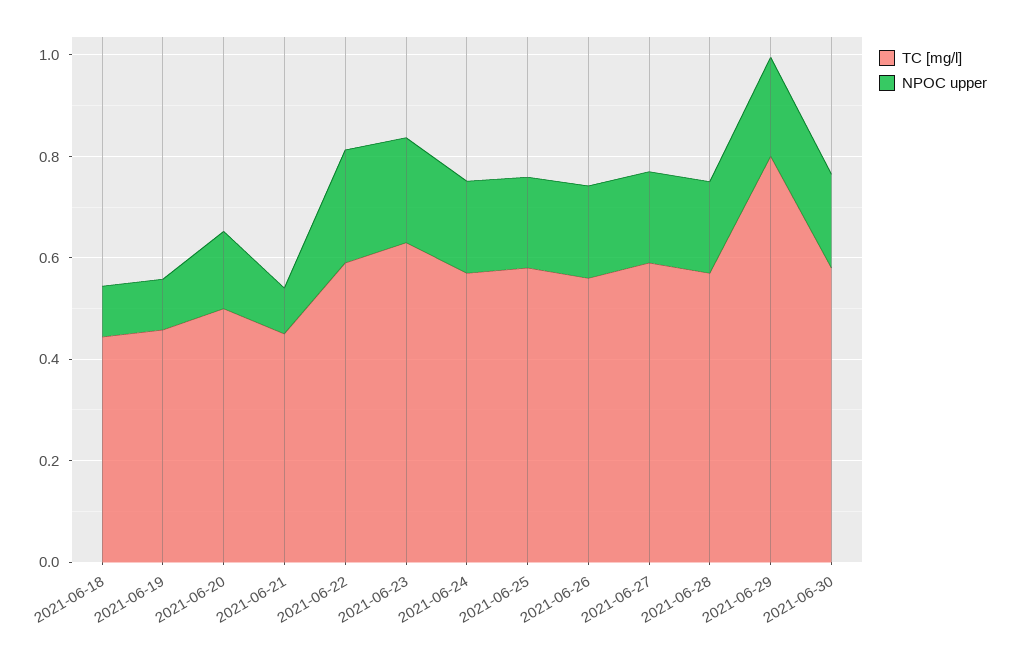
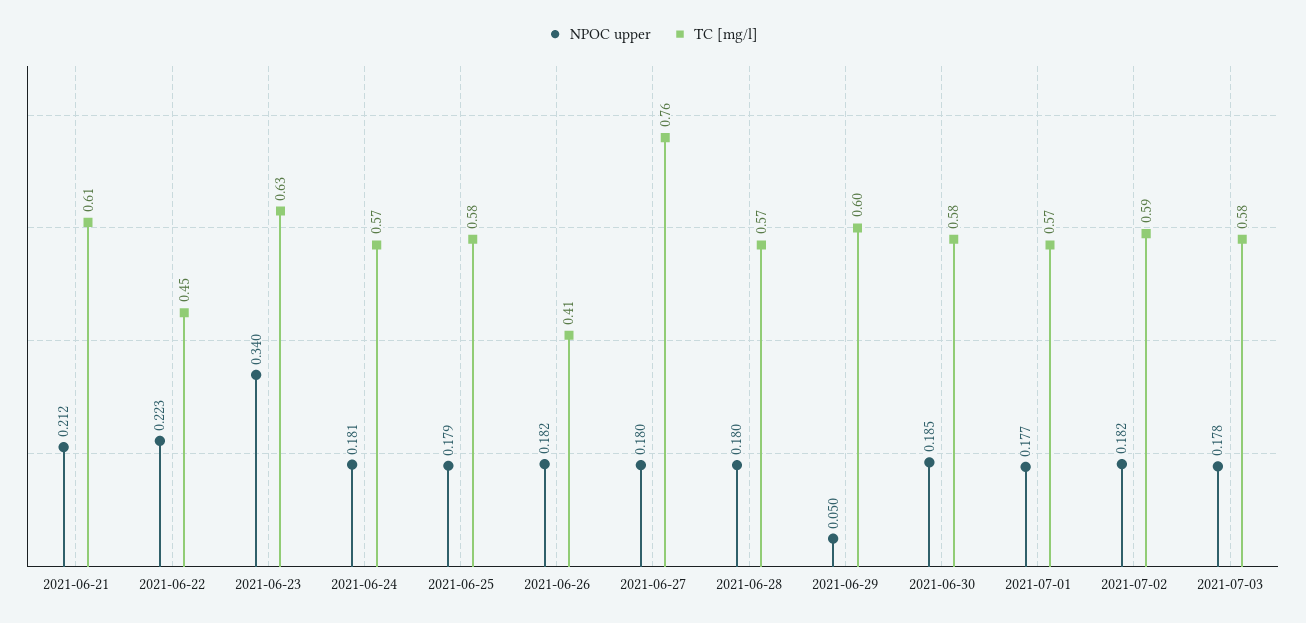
TC [mg/l], 2021-06-18: 0.45 -> none
NPOC upper, 2021-06-18: 0.1 -> none
TC [mg/l], 2021-06-19: 0.45 -> none
NPOC upper, 2021-06-19: 0.1 -> none
TC [mg/l], 2021-06-20: 0.5 -> none
NPOC upper, 2021-06-20: 0.15 -> none
TC [mg/l], 2021-06-21: 0.45 -> 0.61
NPOC upper, 2021-06-21: 0.1 -> 0.212
TC [mg/l], 2021-06-22: 0.6 -> 0.45
NPOC upper, 2021-06-23: 0.2 -> 0.34
TC [mg/l], 2021-06-26: 0.55 -> 0.41
TC [mg/l], 2021-06-27: 0.6 -> 0.76
TC [mg/l], 2021-06-29: 0.8 -> 0.6
NPOC upper, 2021-06-29: 0.2 -> 0.05
NPOC upper, 2021-07-01: none -> 0.177
TC [mg/l], 2021-07-01: none -> 0.57
NPOC upper, 2021-07-02: none -> 0.182
TC [mg/l], 2021-07-02: none -> 0.59
NPOC upper, 2021-07-03: none -> 0.178
TC [mg/l], 2021-07-03: none -> 0.58

